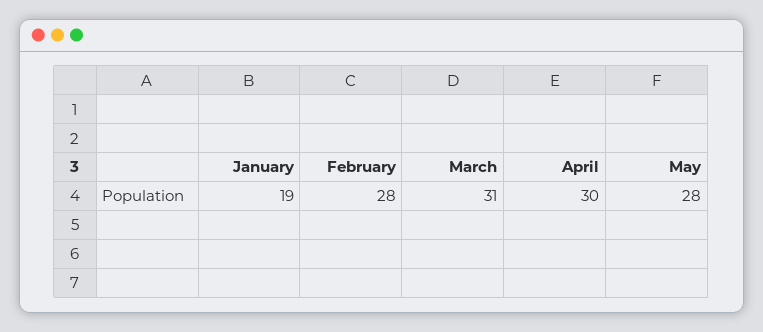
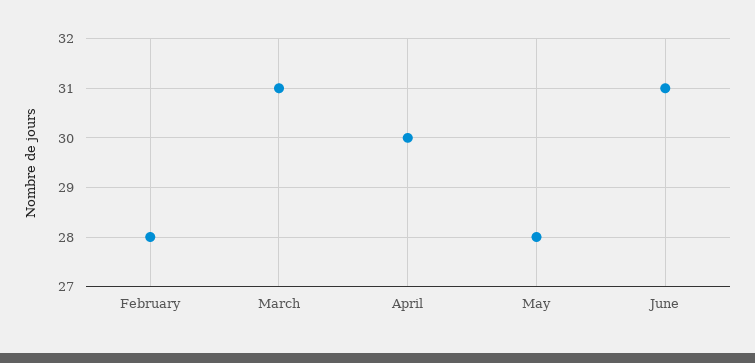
January: 19 -> none
June: none -> 31

